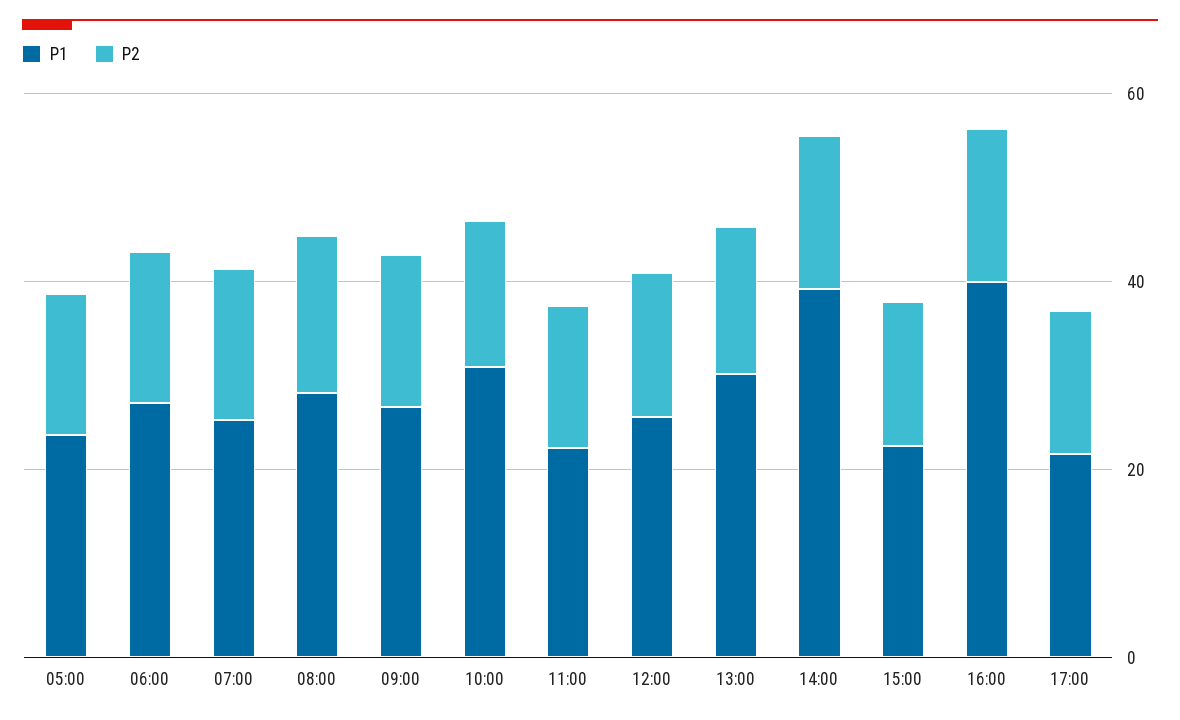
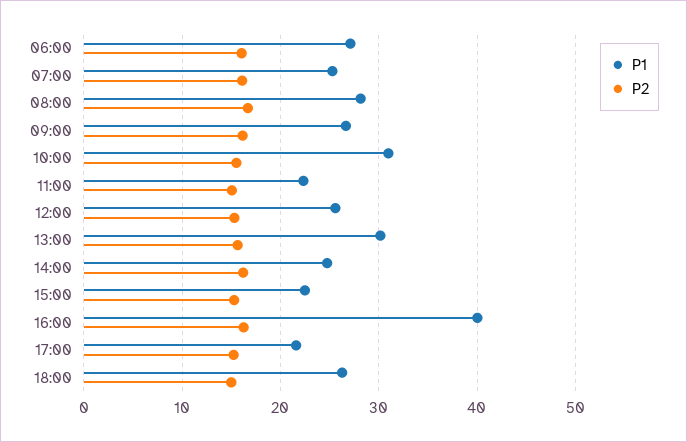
P1, 05:00: 25 -> none
P2, 05:00: 15 -> none
P1, 14:00: 40 -> 25
P1, 18:00: none -> 26
P2, 18:00: none -> 15

